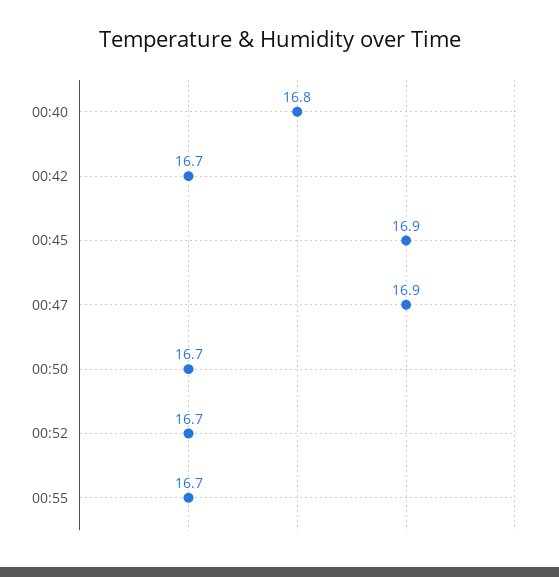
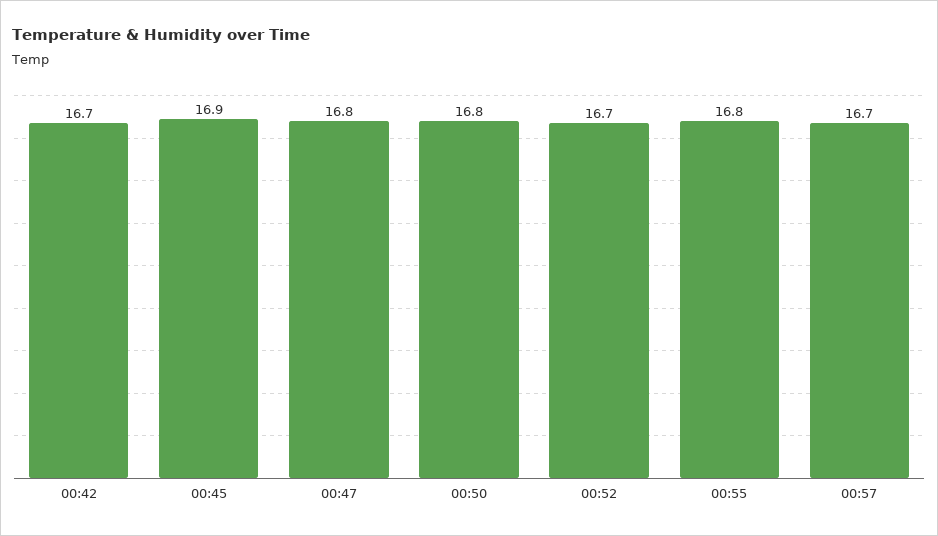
00:40: 16.8 -> none
00:47: 16.9 -> 16.8
00:50: 16.7 -> 16.8
00:55: 16.7 -> 16.8
00:57: none -> 16.7

